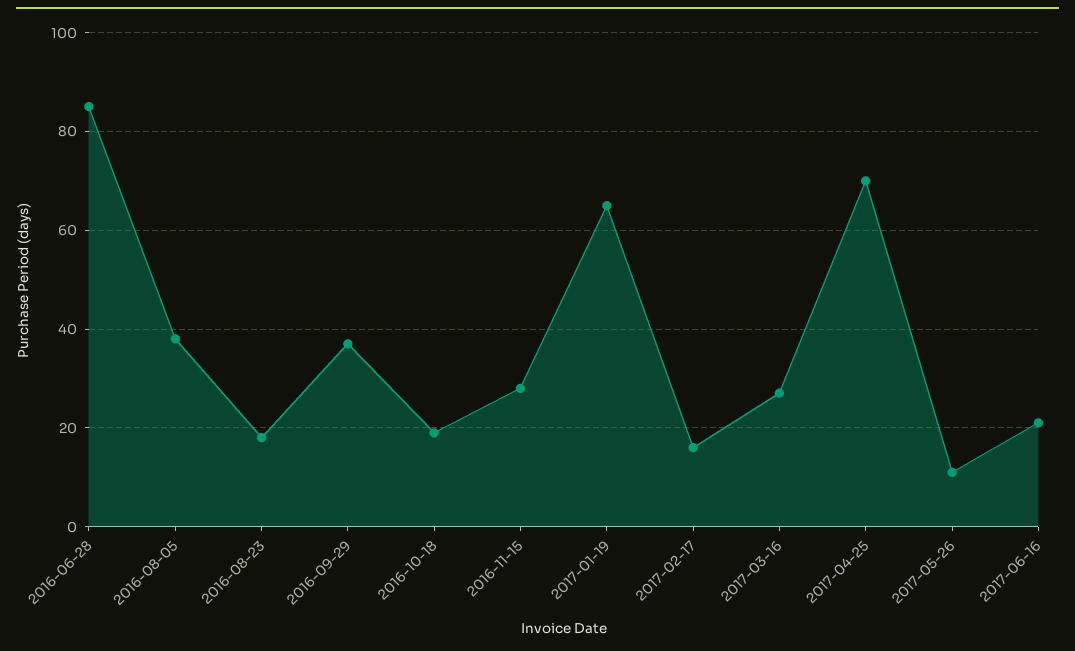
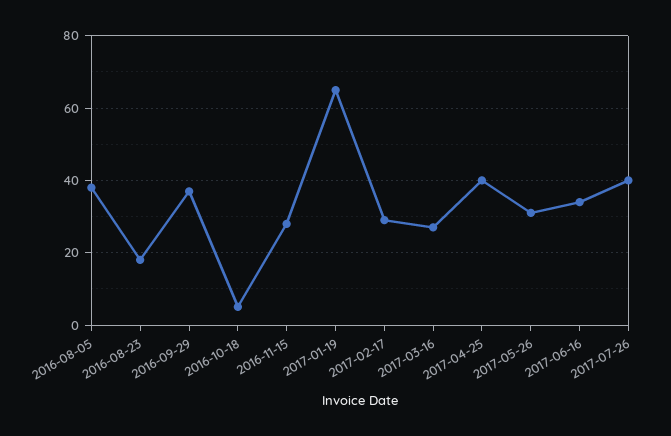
2016-06-28: 85 -> none
2016-10-18: 20 -> 5
2017-02-17: 15 -> 30
2017-04-25: 70 -> 40
2017-05-26: 10 -> 30
2017-06-16: 20 -> 35
2017-07-26: none -> 40

